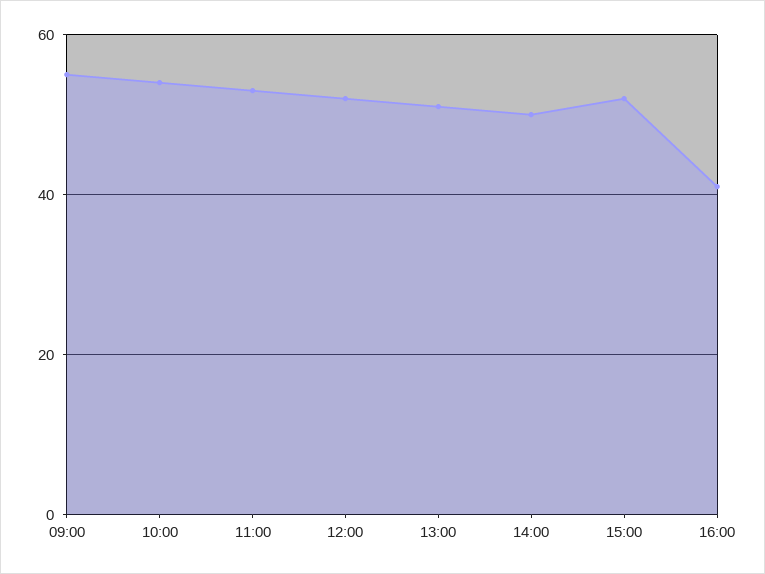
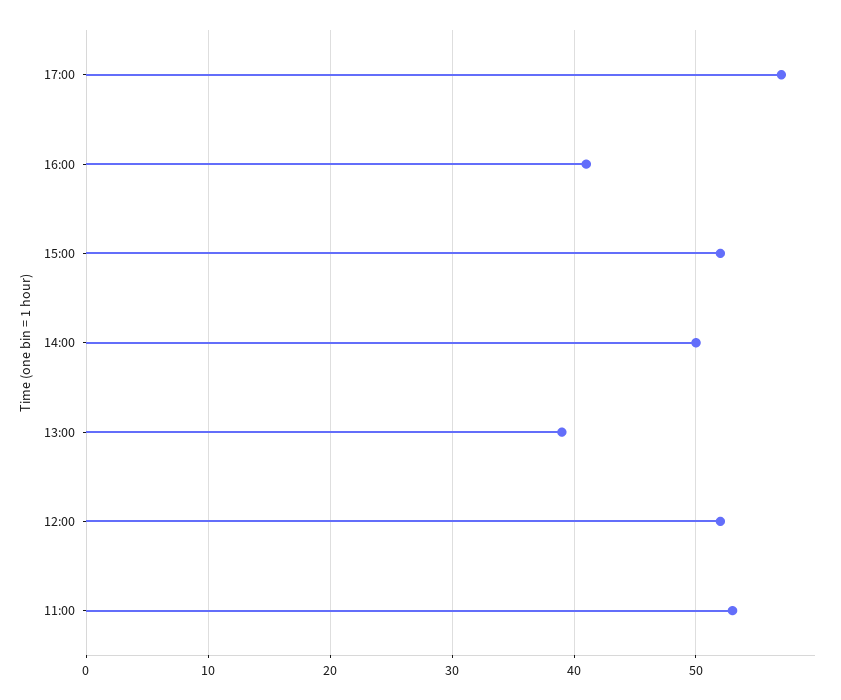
09:00: 55 -> none
10:00: 55 -> none
13:00: 50 -> 39
17:00: none -> 57

